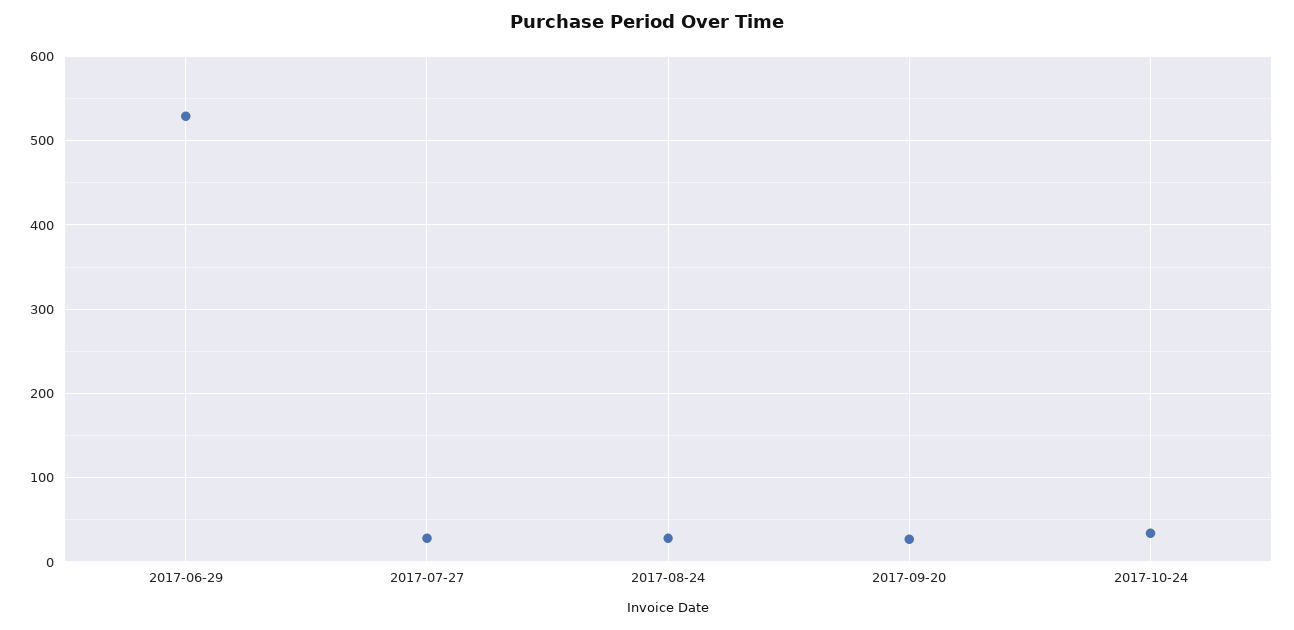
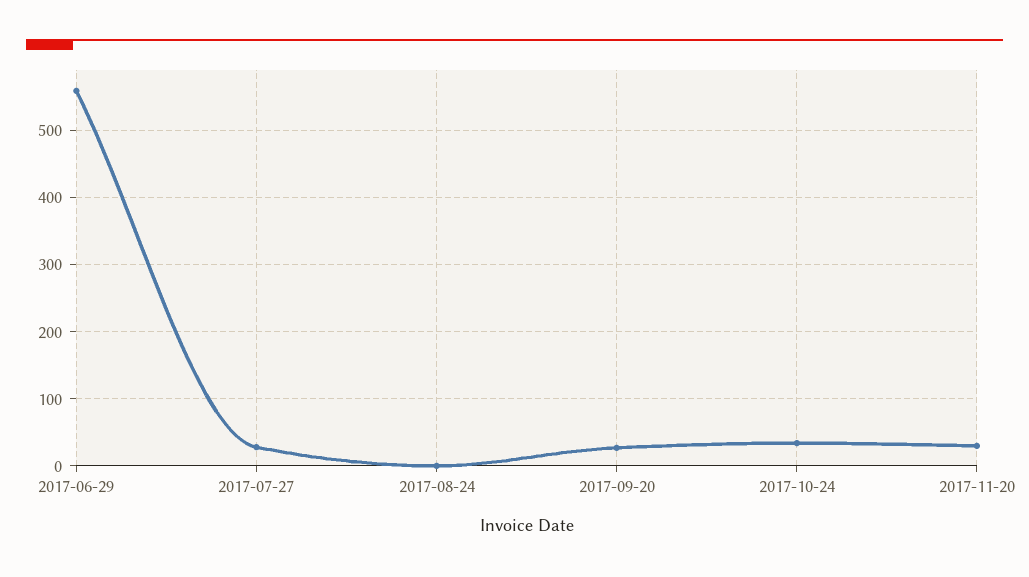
2017-06-29: 530 -> 560
2017-08-24: 30 -> 0
2017-11-20: none -> 30

